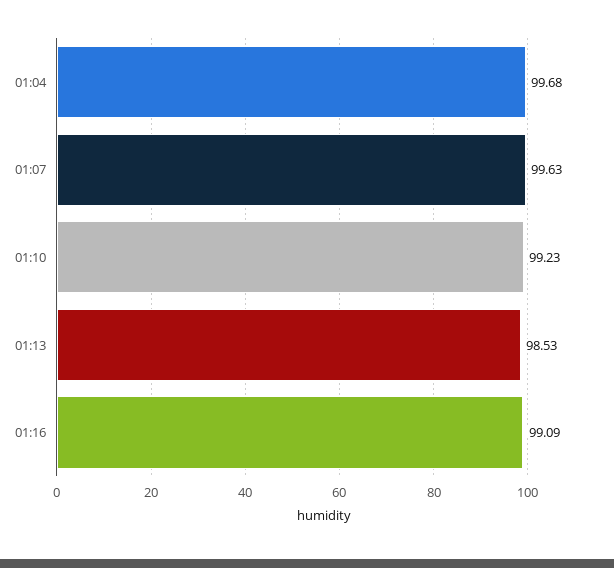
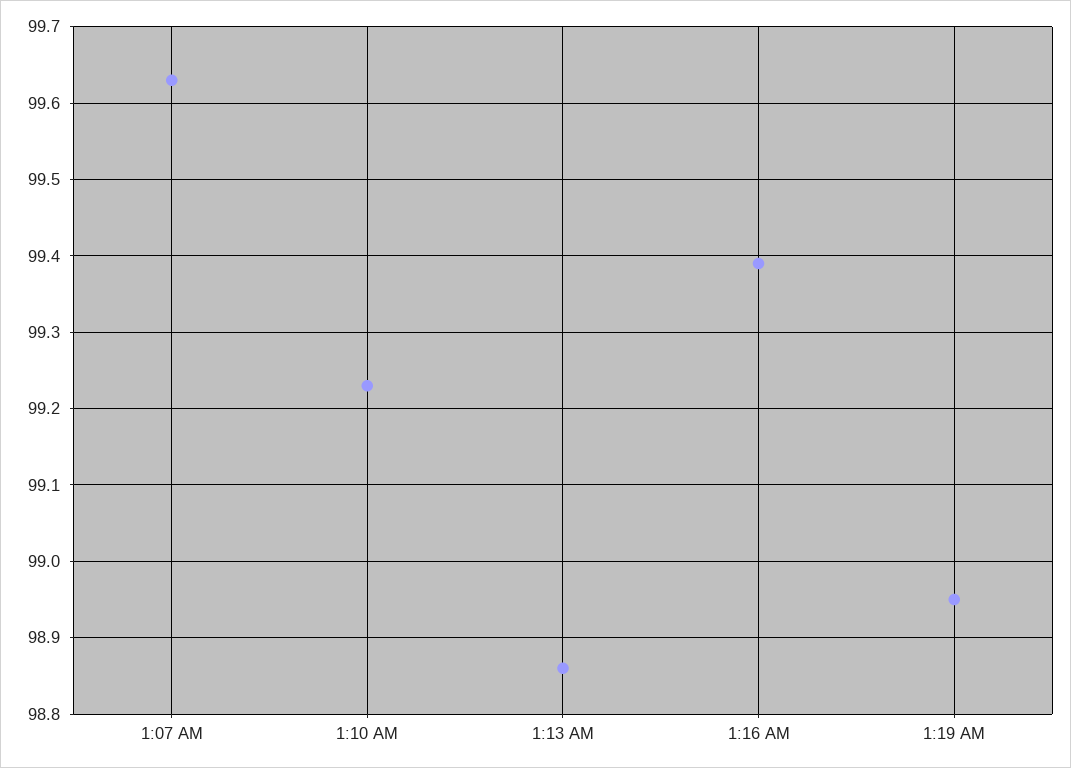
01:04: 99.68 -> none
01:13: 98.53 -> 98.86
01:16: 99.09 -> 99.39
1:19 AM: none -> 98.95

